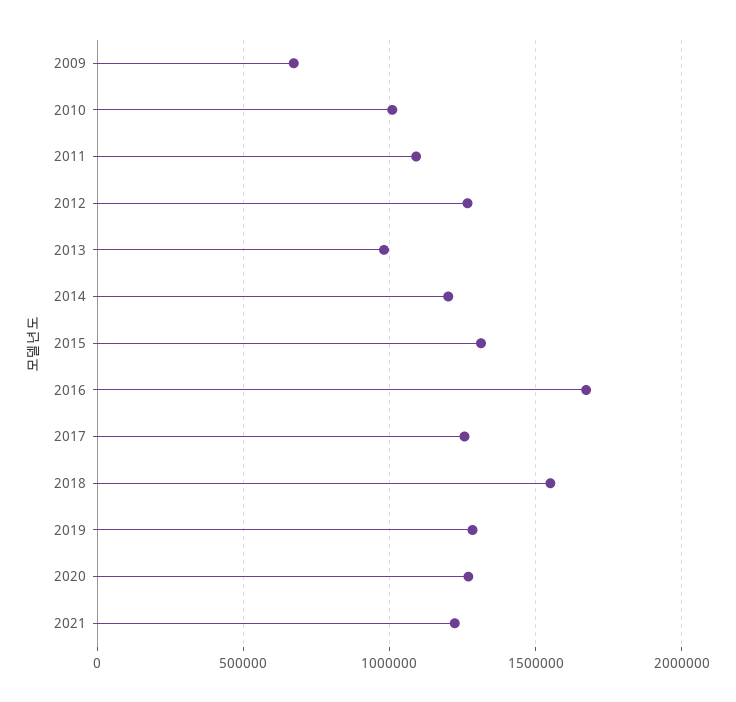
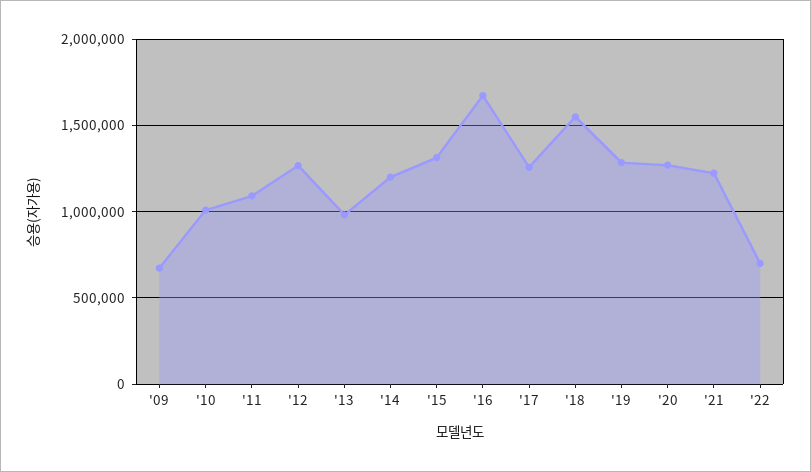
'22: none -> 700000

